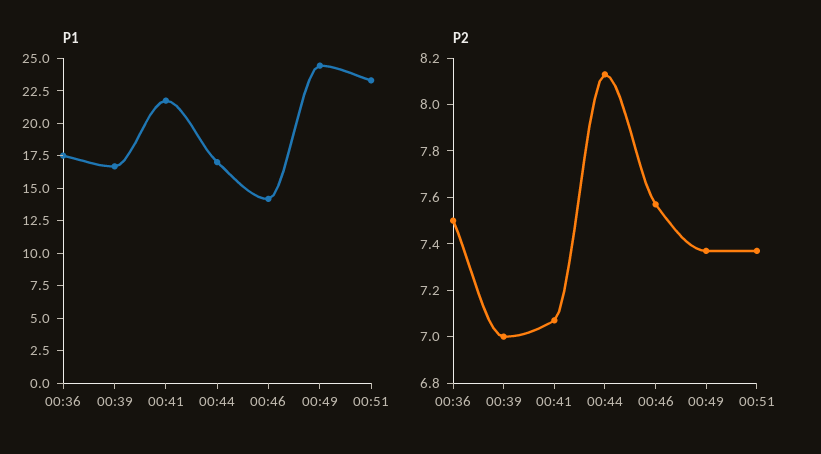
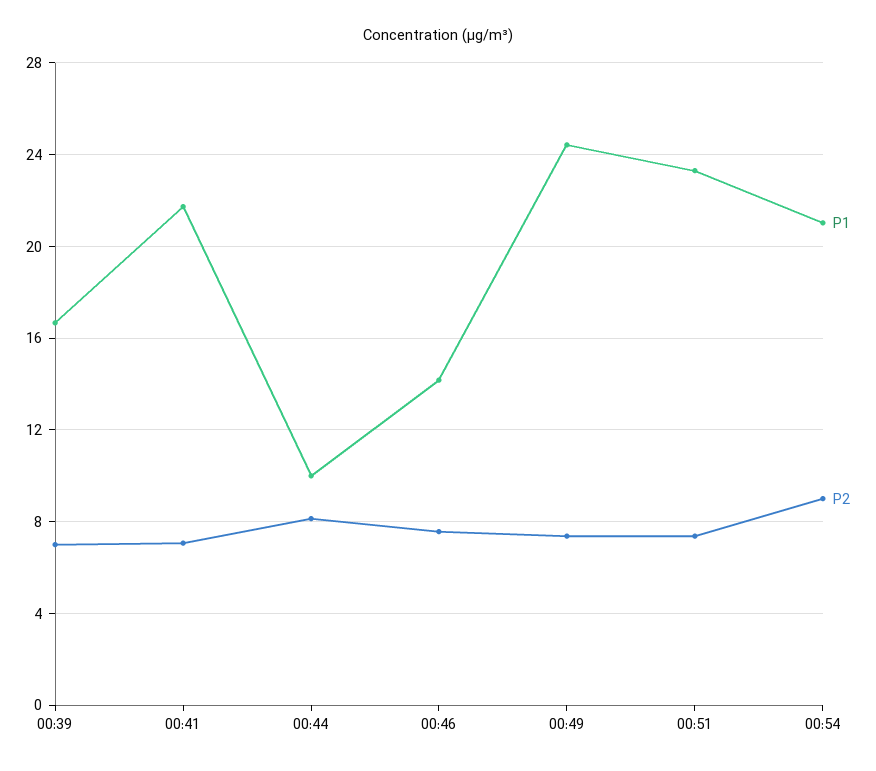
P1, 00:36: 17.5 -> none
P1, 00:44: 17.5 -> 10
P2, 00:36: 7.5 -> none
P1, 00:54: none -> 21
P2, 00:54: none -> 9

